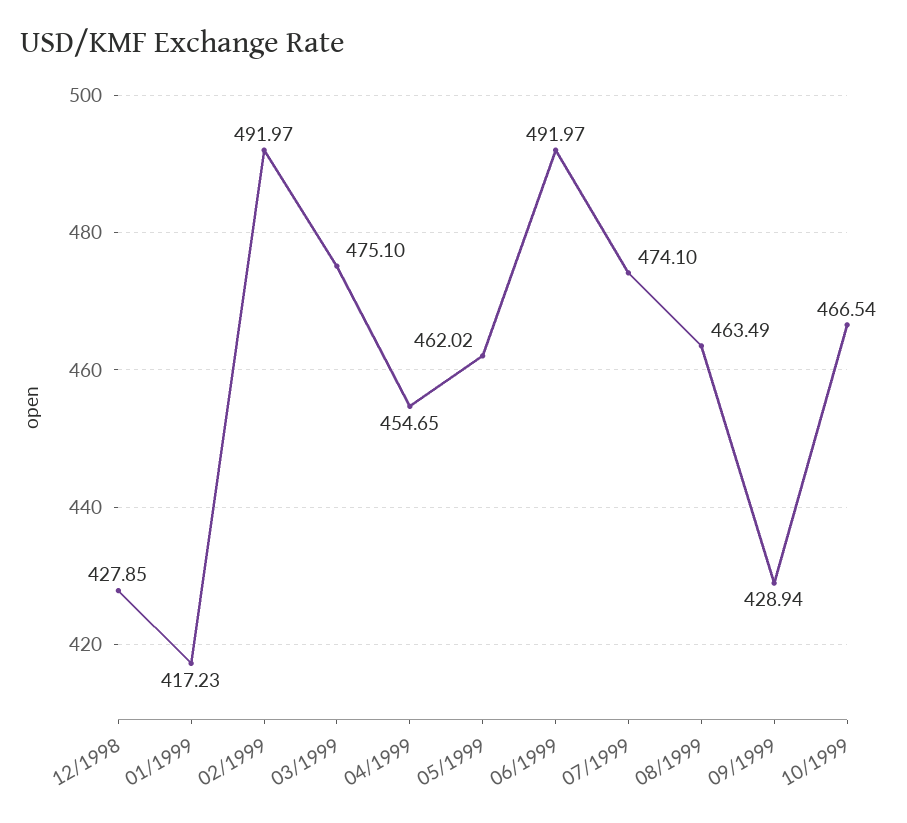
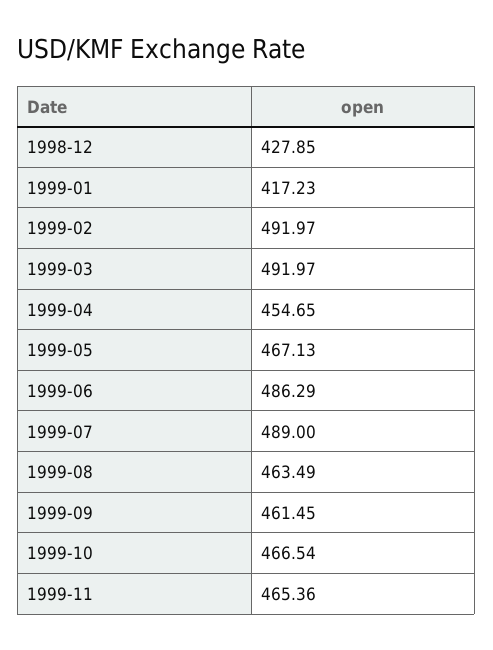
03/1999: 475.1 -> 491.97
05/1999: 462.02 -> 467.13
06/1999: 491.97 -> 486.29
07/1999: 474.1 -> 489
09/1999: 428.94 -> 461.45
1999-11: none -> 465.36

